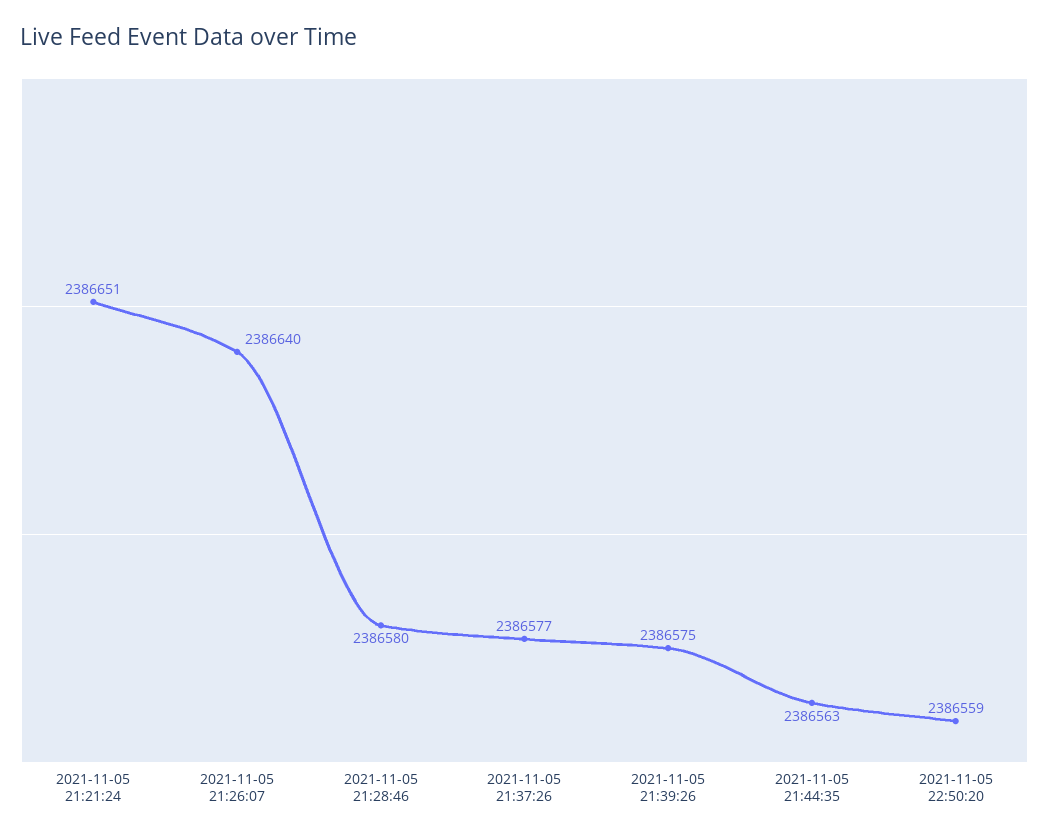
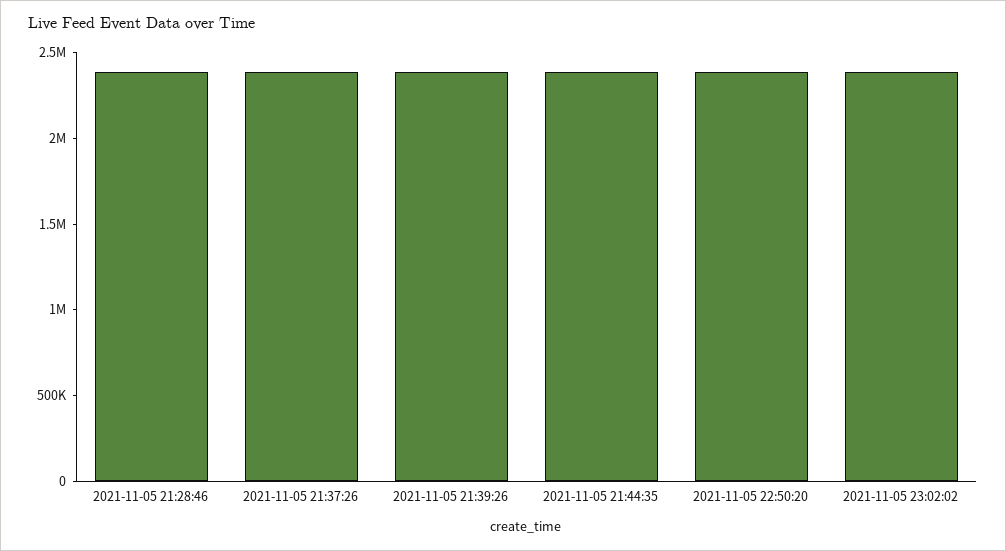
2021-11-05 21:21:24: 2386651 -> none
2021-11-05 21:26:07: 2386640 -> none
2021-11-05 23:02:02: none -> 2400000

